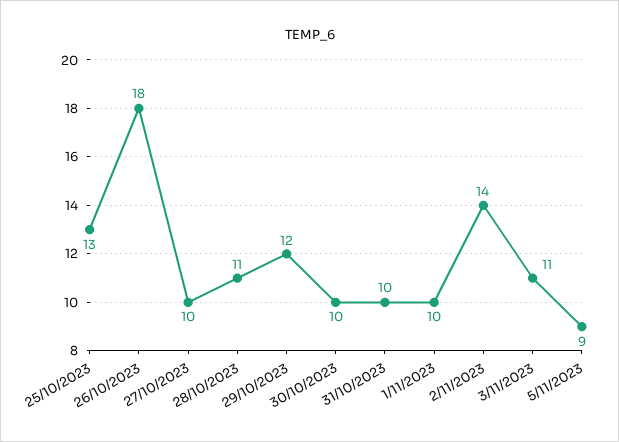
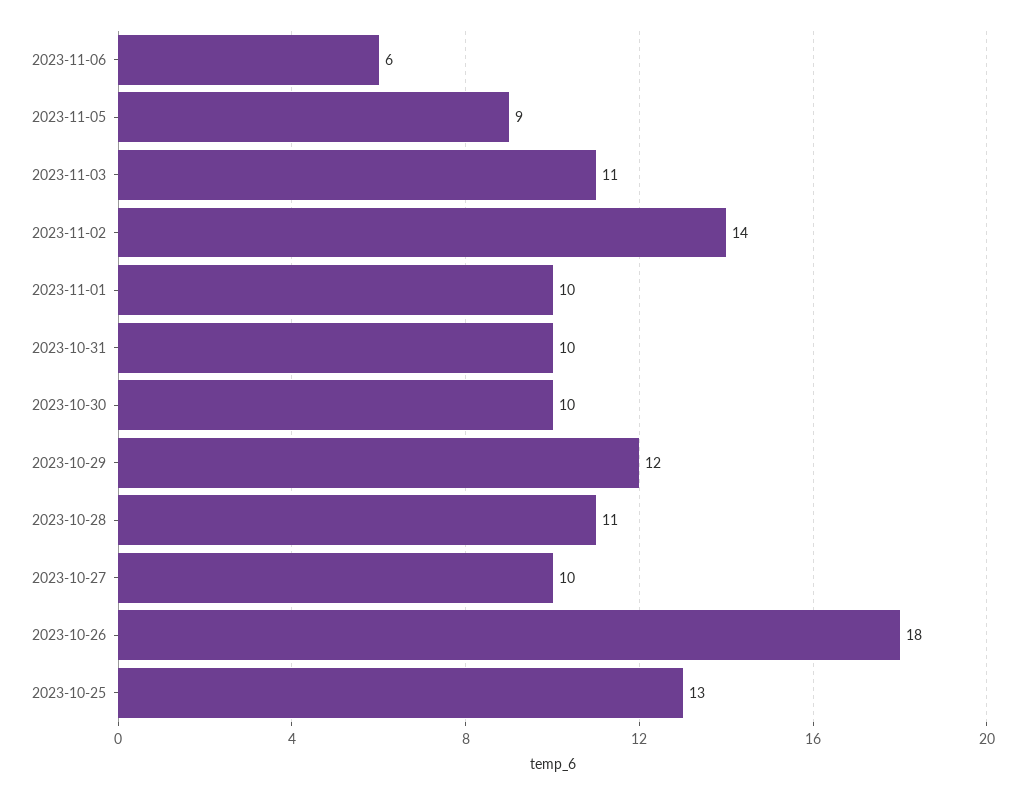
2023-11-06: none -> 6

